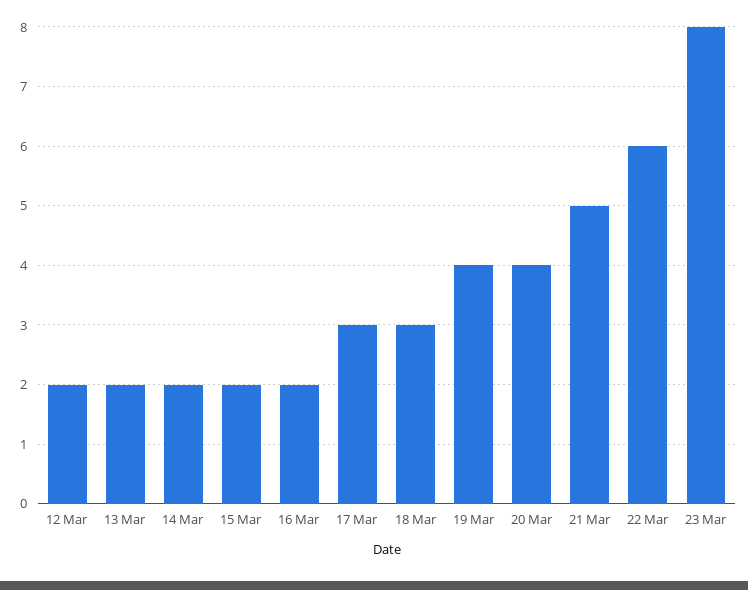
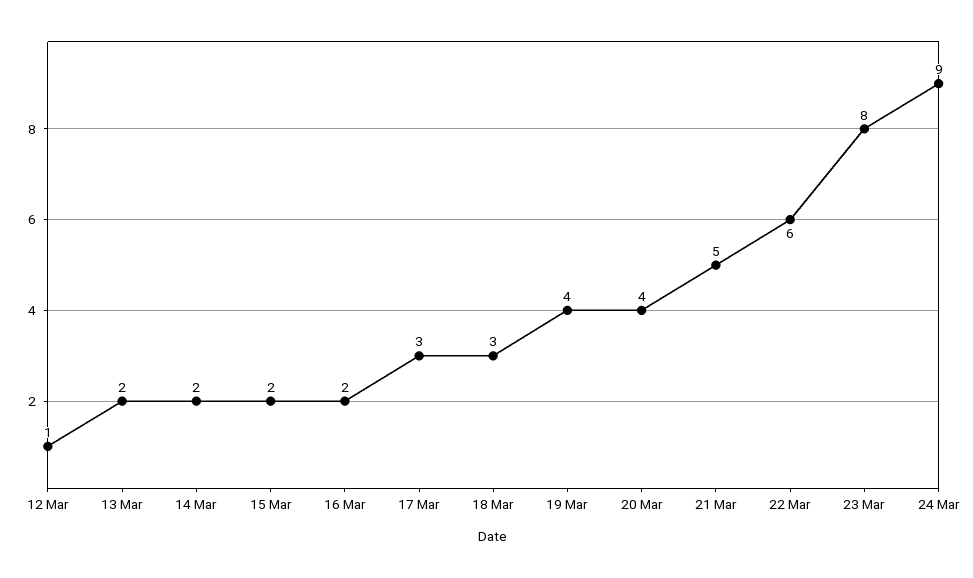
12 Mar: 2 -> 1
24 Mar: none -> 9

